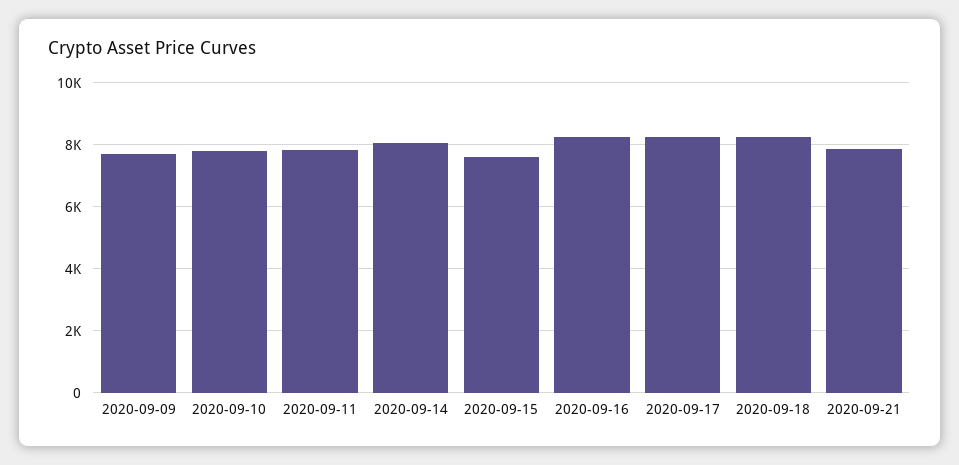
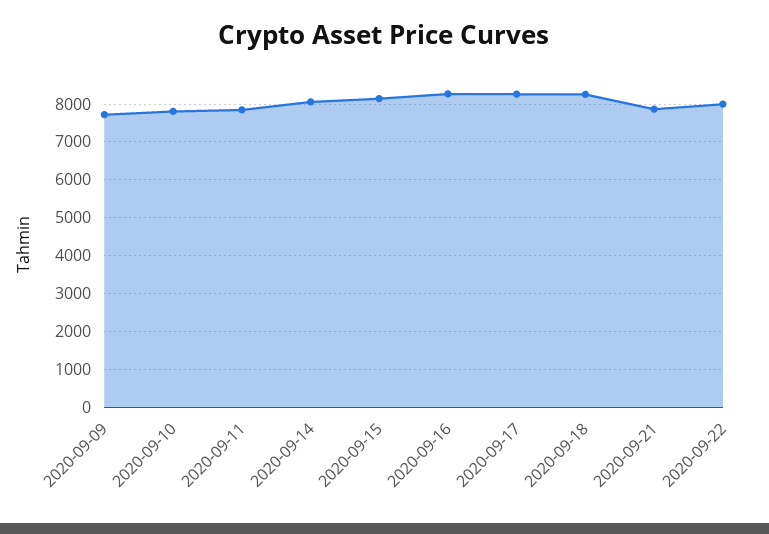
2020-09-15: 7600 -> 8200
2020-09-22: none -> 8000

